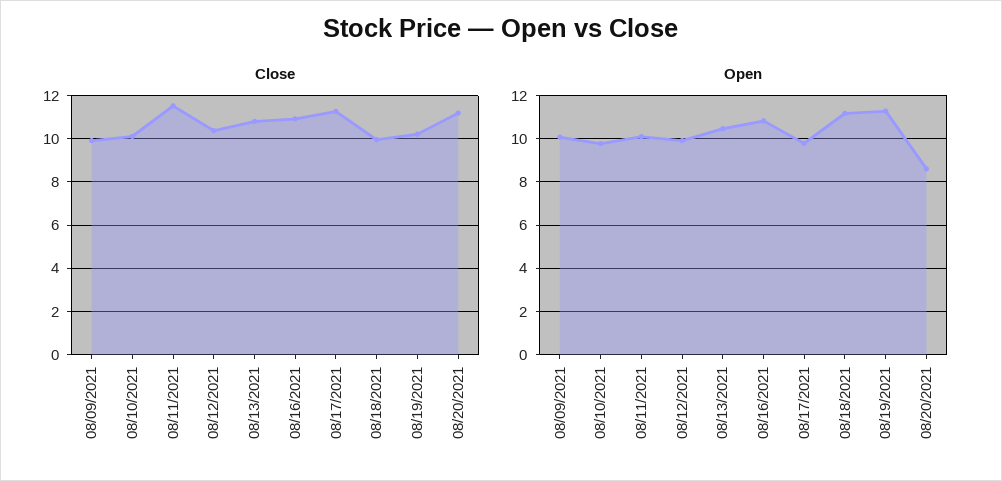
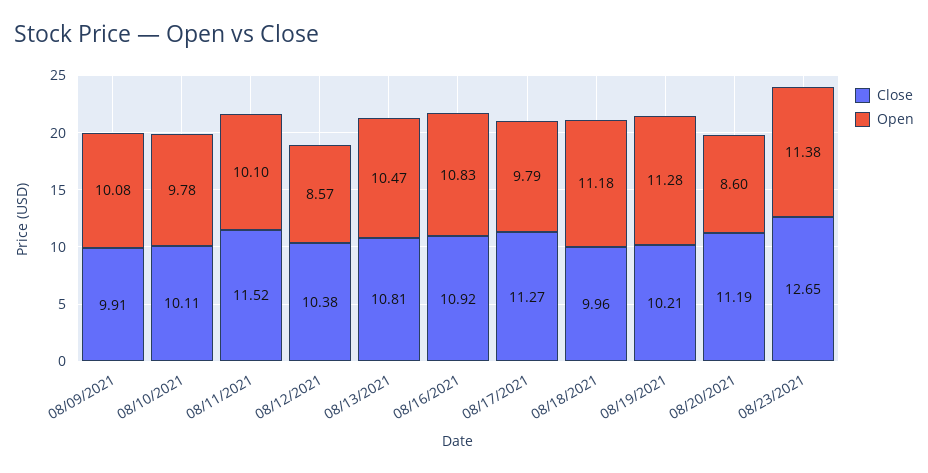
Open, 08/12/2021: 10 -> 8.57
Close, 08/23/2021: none -> 12.65
Open, 08/23/2021: none -> 11.38

